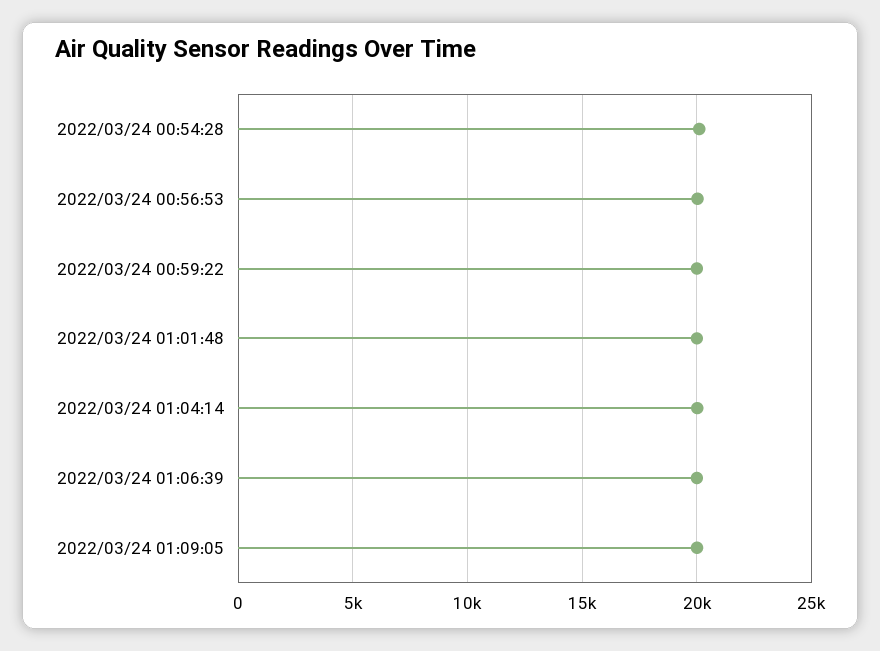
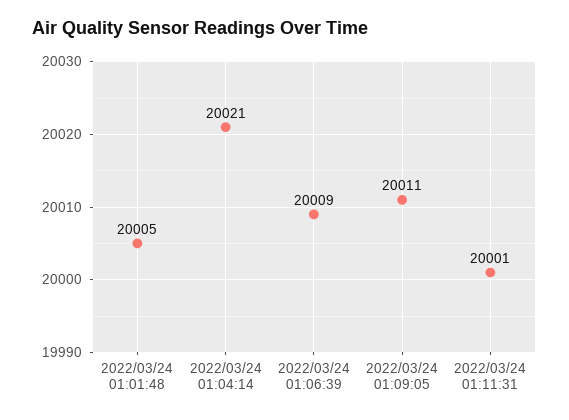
2022/03/24 00:54:28: 20000 -> none
2022/03/24 00:56:53: 20000 -> none
2022/03/24 00:59:22: 20000 -> none
2022/03/24 01:11:31: none -> 20001

